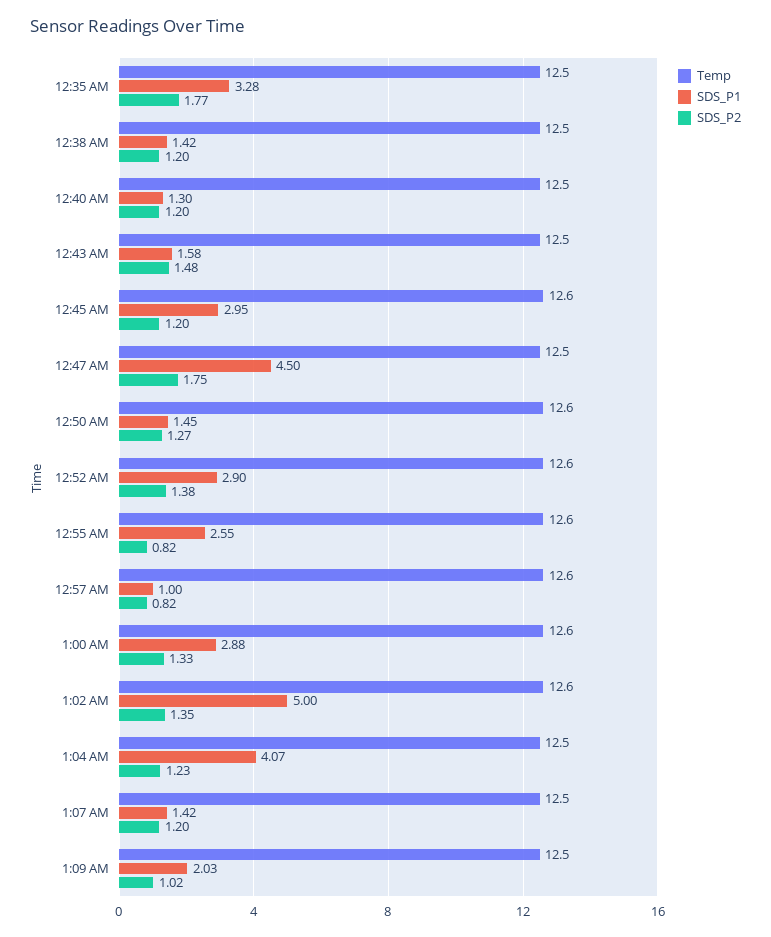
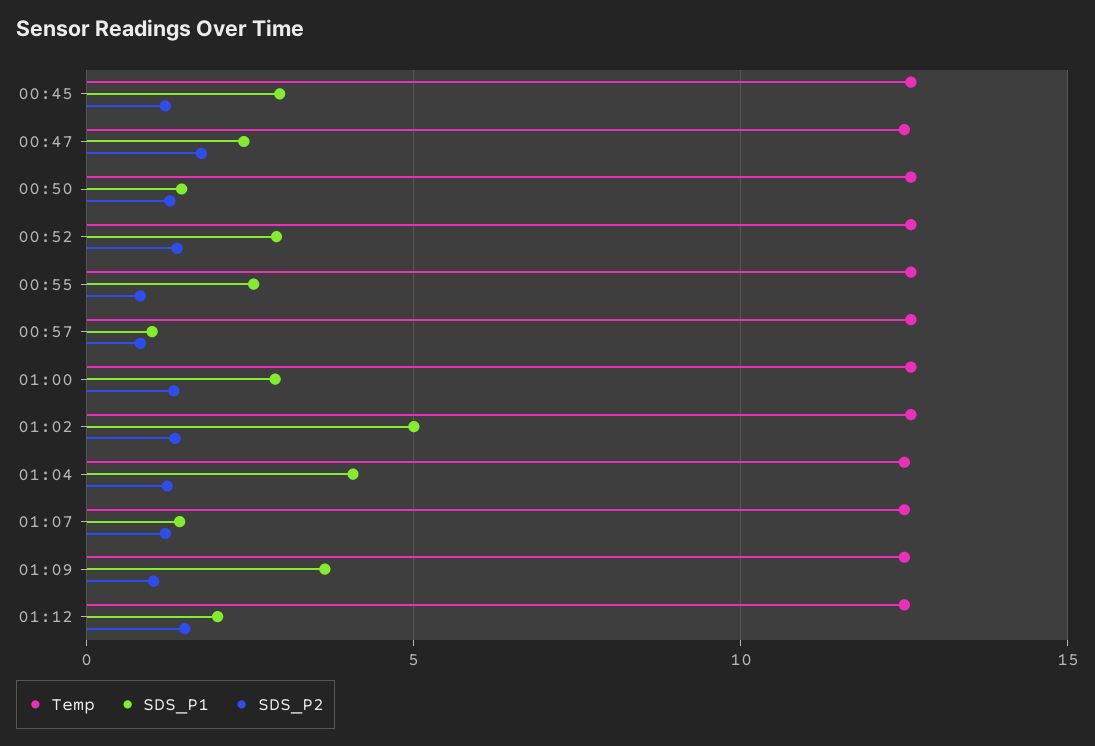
Temp, 12:35 AM: 12.5 -> none
SDS_P1, 12:35 AM: 3.28 -> none
SDS_P2, 12:35 AM: 1.77 -> none
Temp, 12:38 AM: 12.5 -> none
SDS_P1, 12:38 AM: 1.42 -> none
SDS_P2, 12:38 AM: 1.2 -> none
Temp, 12:40 AM: 12.5 -> none
SDS_P1, 12:40 AM: 1.3 -> none
SDS_P2, 12:40 AM: 1.2 -> none
Temp, 12:43 AM: 12.5 -> none
SDS_P1, 12:43 AM: 1.58 -> none
SDS_P2, 12:43 AM: 1.48 -> none
SDS_P1, 12:47 AM: 4.5 -> 2.5
SDS_P1, 1:09 AM: 2.03 -> 3.5
Temp, 01:12: none -> 12.5
SDS_P1, 01:12: none -> 2
SDS_P2, 01:12: none -> 1.5

